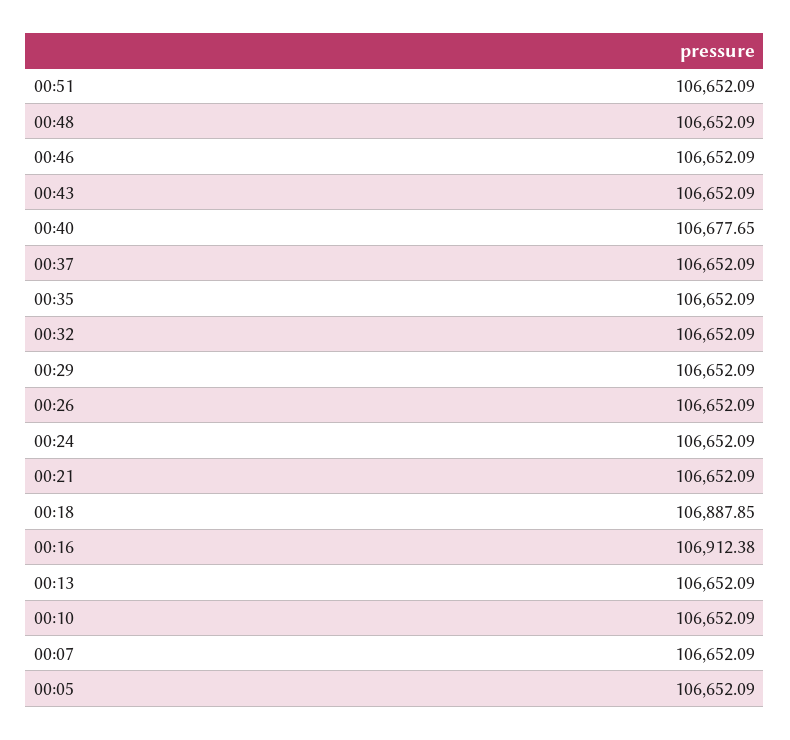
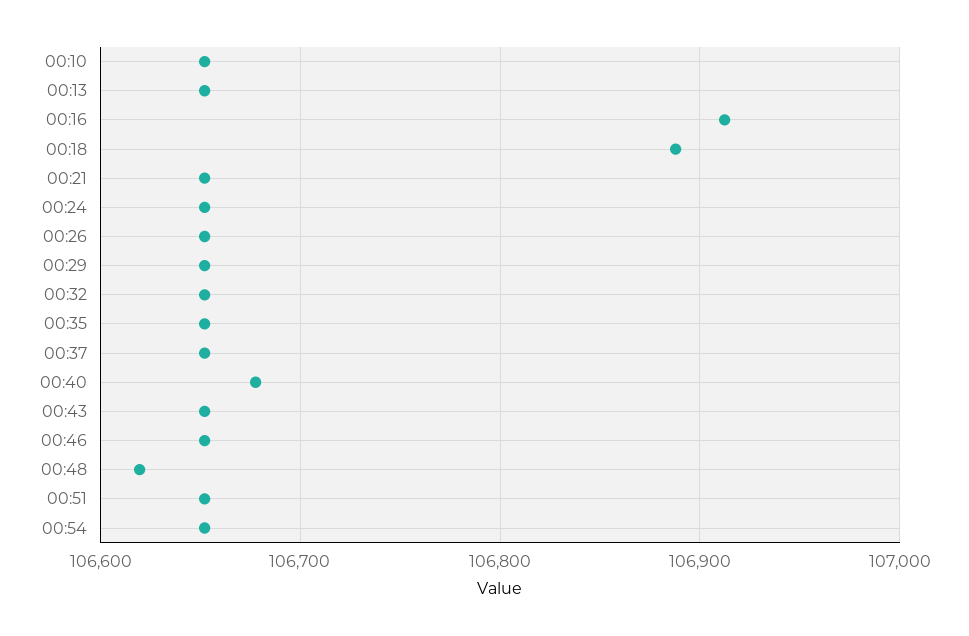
00:48: 106652.09 -> 106620
00:07: 106652.09 -> none
00:05: 106652.09 -> none
00:54: none -> 106650

